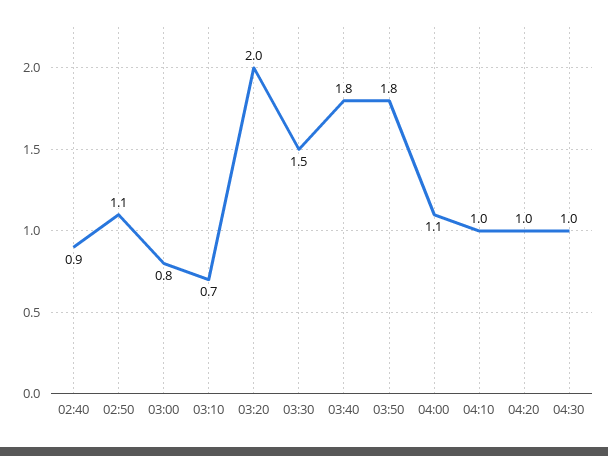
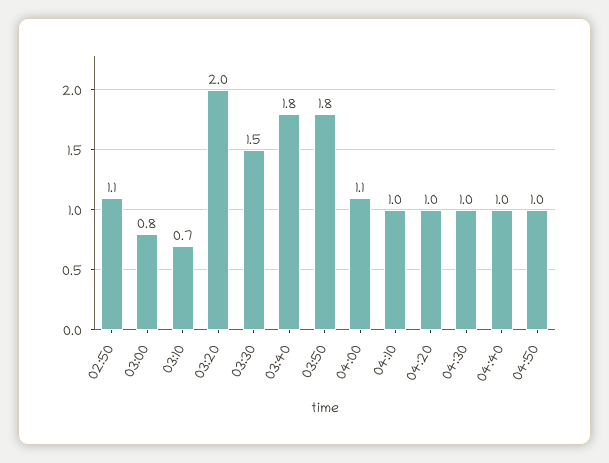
02:40: 0.9 -> none
04:40: none -> 1
04:50: none -> 1

